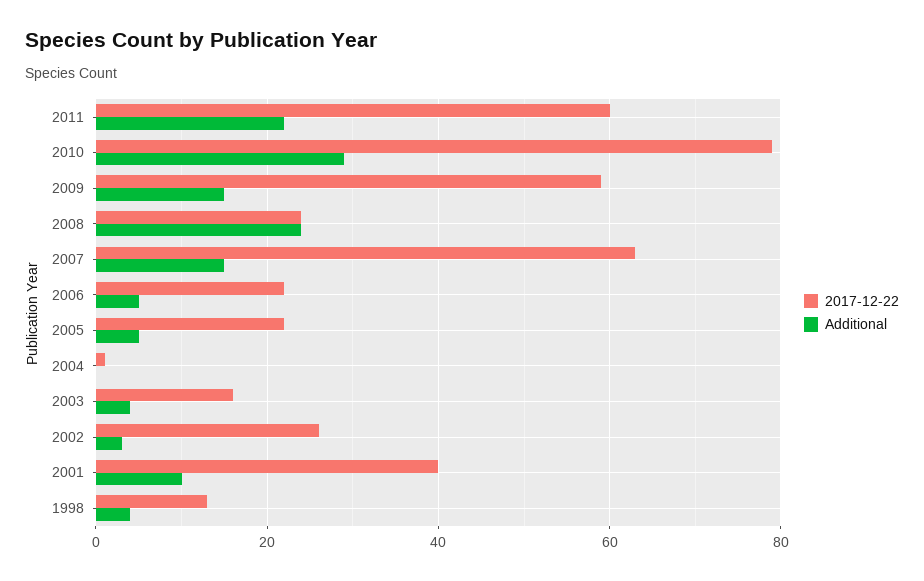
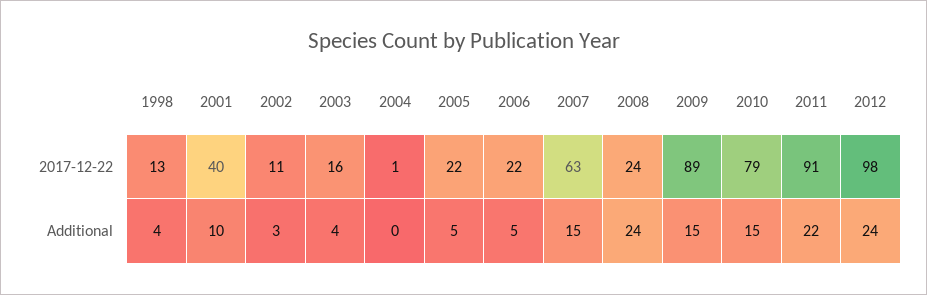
2017-12-22, 2011: 60 -> 91
Additional, 2010: 30 -> 15
2017-12-22, 2009: 60 -> 89
2017-12-22, 2002: 25 -> 11
2017-12-22, 2012: none -> 98
Additional, 2012: none -> 24

